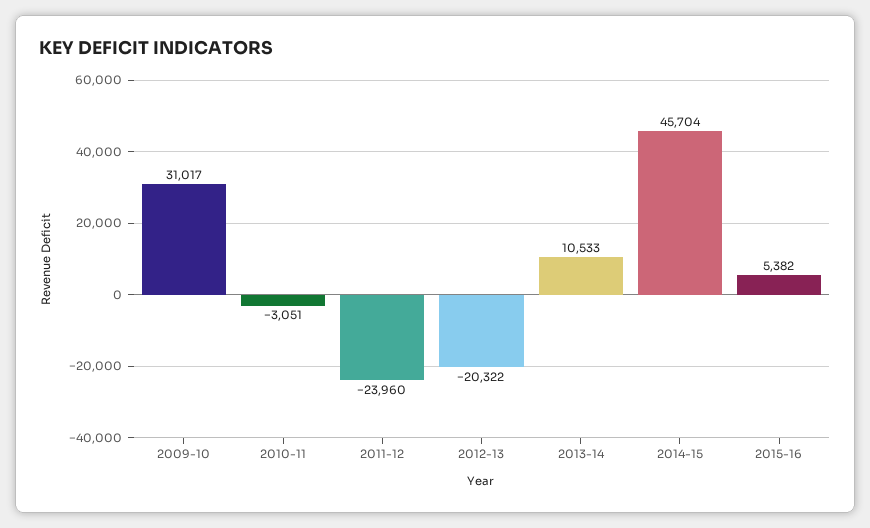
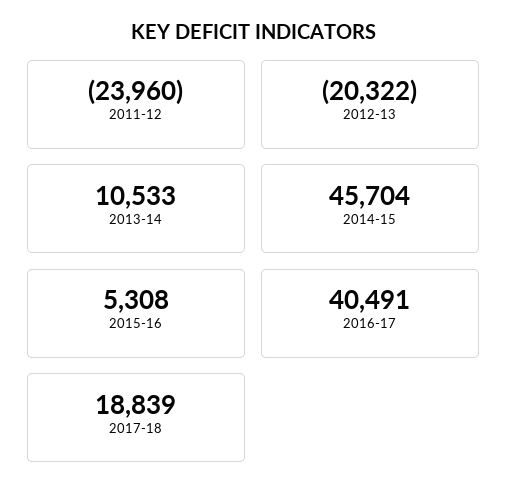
2009-10: 31017 -> none
2010-11: -3051 -> none
2015-16: 5382 -> 5308
2016-17: none -> 40491
2017-18: none -> 18839

